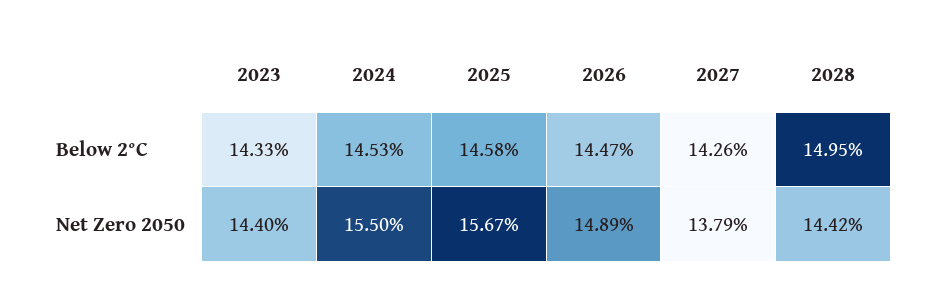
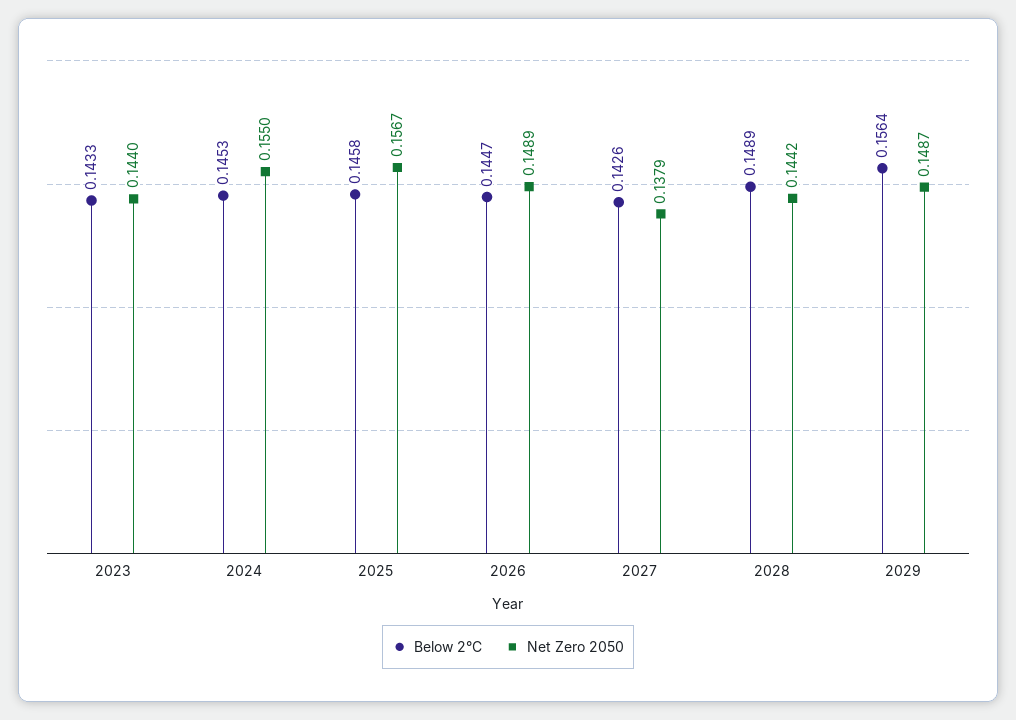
Below 2°C, 2028: 0.1495 -> 0.1489
Below 2°C, 2029: none -> 0.1564
Net Zero 2050, 2029: none -> 0.1487

